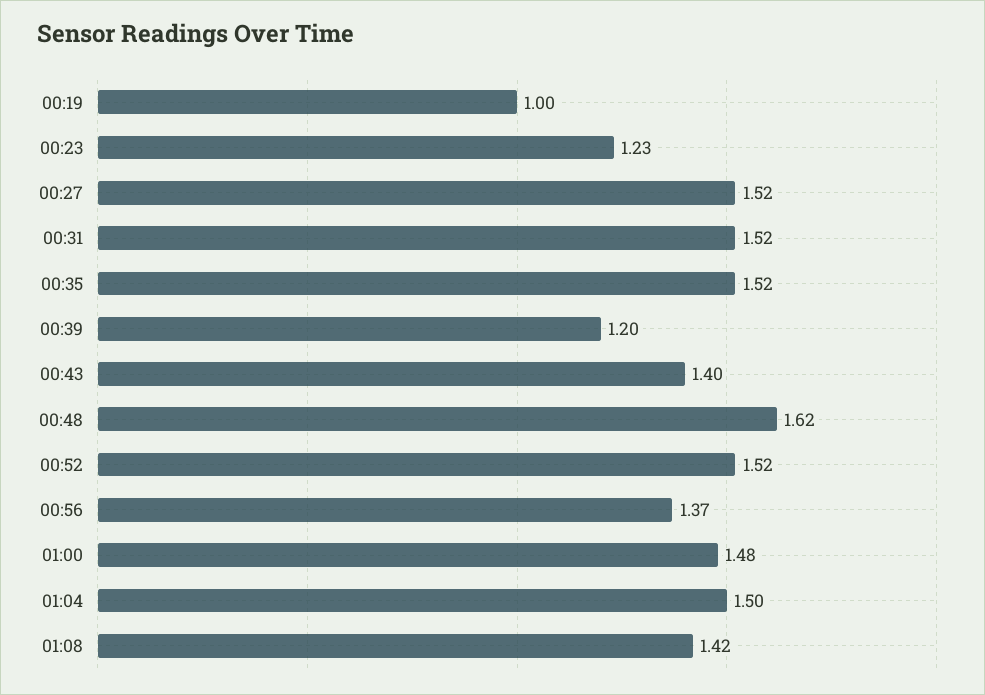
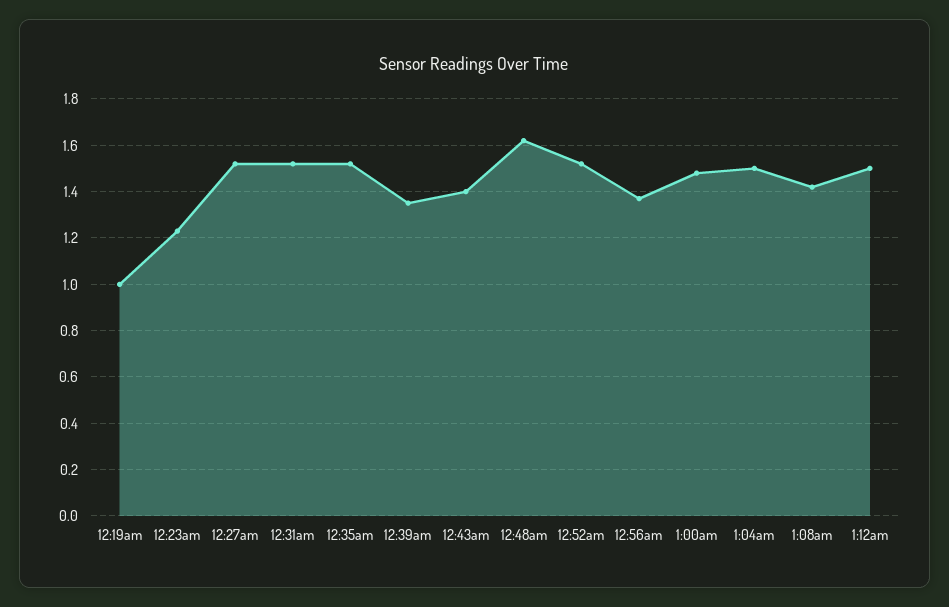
00:39: 1.2 -> 1.35
1:12am: none -> 1.5

